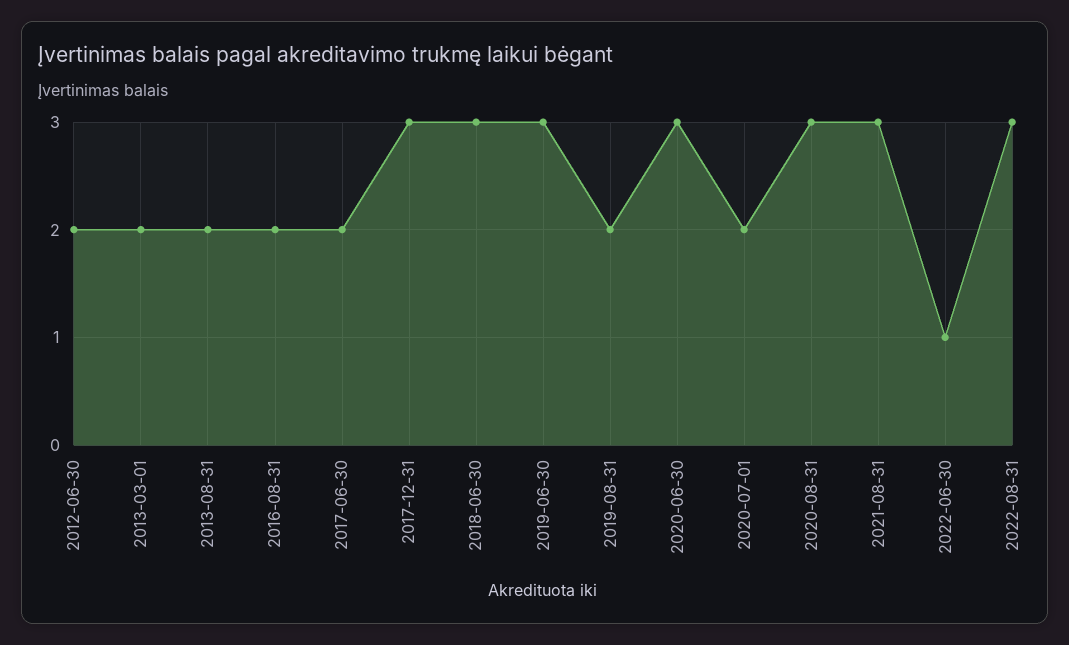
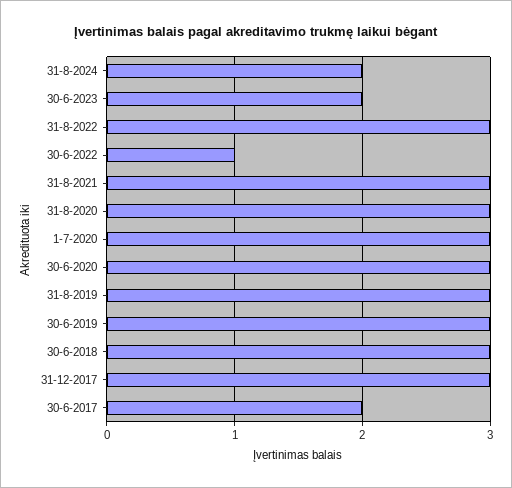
2012-06-30: 2 -> none
2013-03-01: 2 -> none
2013-08-31: 2 -> none
2016-08-31: 2 -> none
2019-08-31: 2 -> 3
2020-07-01: 2 -> 3
31-8-2024: none -> 2
30-6-2023: none -> 2

